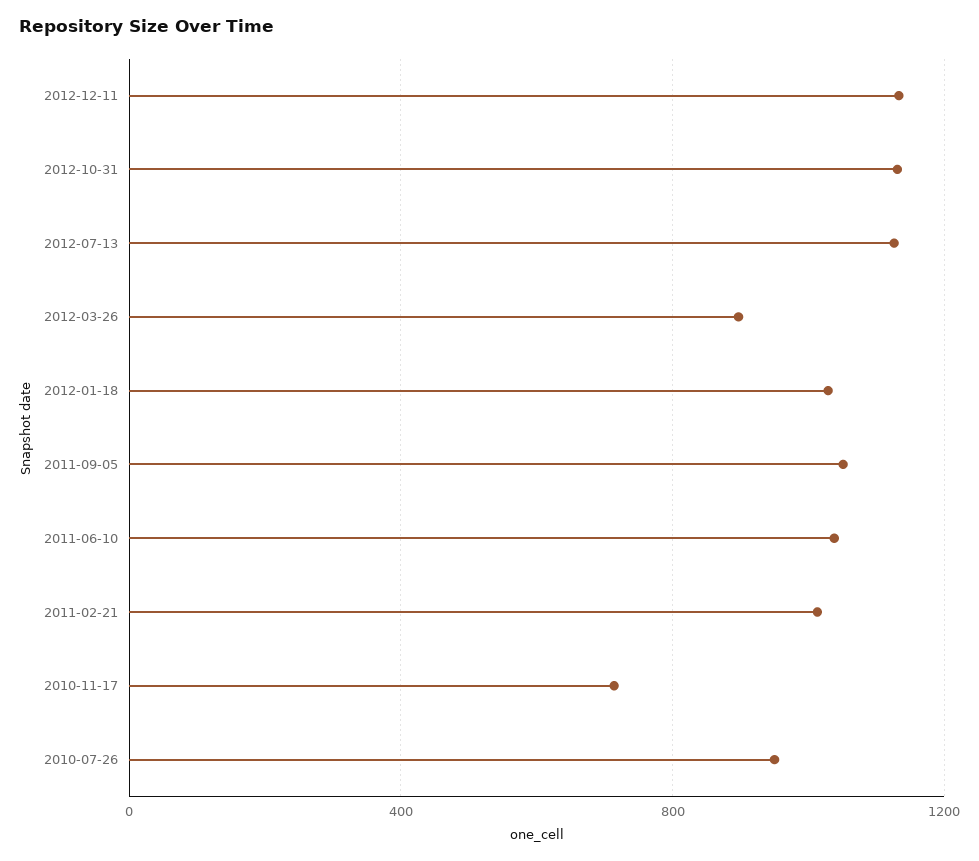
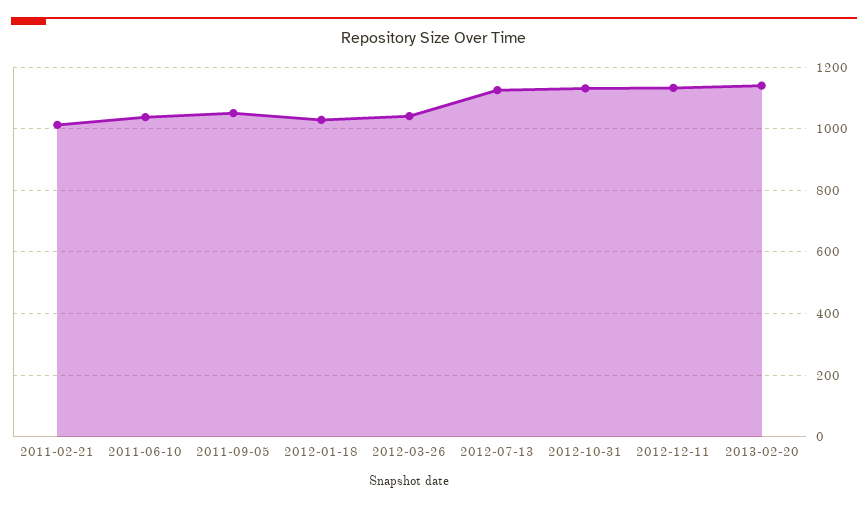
2012-03-26: 900 -> 1040
2010-11-17: 700 -> none
2010-07-26: 950 -> none
2013-02-20: none -> 1140

